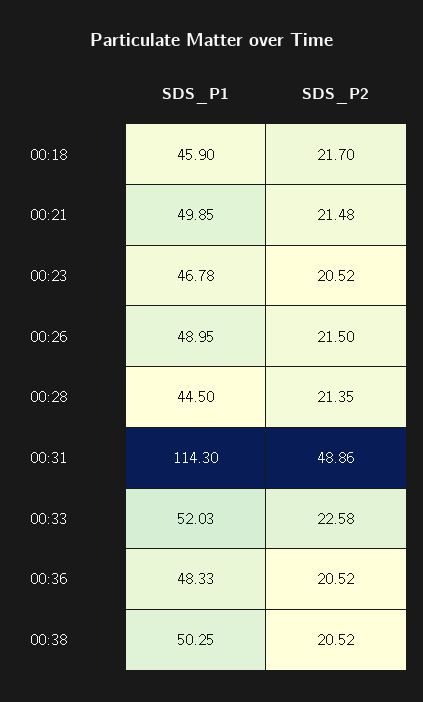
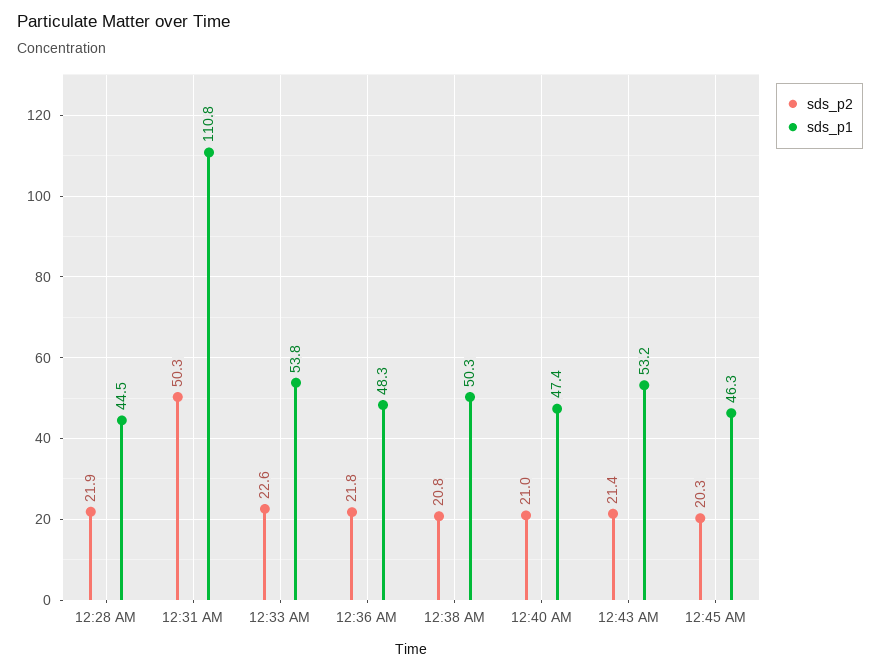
SDS_P1, 00:18: 45.9 -> none
SDS_P2, 00:18: 21.7 -> none
SDS_P1, 00:21: 49.85 -> none
SDS_P2, 00:21: 21.48 -> none
SDS_P1, 00:23: 46.78 -> none
SDS_P2, 00:23: 20.52 -> none
SDS_P1, 00:26: 48.95 -> none
SDS_P2, 00:26: 21.5 -> none
SDS_P2, 00:28: 21.35 -> 21.9
SDS_P1, 00:31: 114.3 -> 110.8
SDS_P2, 00:31: 48.86 -> 50.3
SDS_P1, 00:33: 52.03 -> 53.8
SDS_P2, 00:36: 20.52 -> 21.8
SDS_P2, 00:38: 20.52 -> 20.8
SDS_P2, 12:40 AM: none -> 21
SDS_P1, 12:40 AM: none -> 47.4
SDS_P2, 12:43 AM: none -> 21.4
SDS_P1, 12:43 AM: none -> 53.2
SDS_P2, 12:45 AM: none -> 20.3
SDS_P1, 12:45 AM: none -> 46.3

